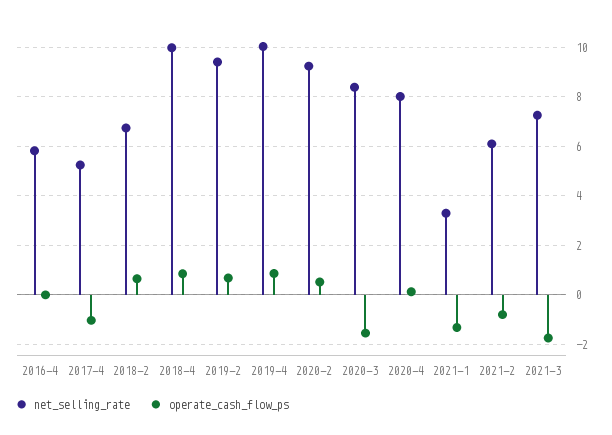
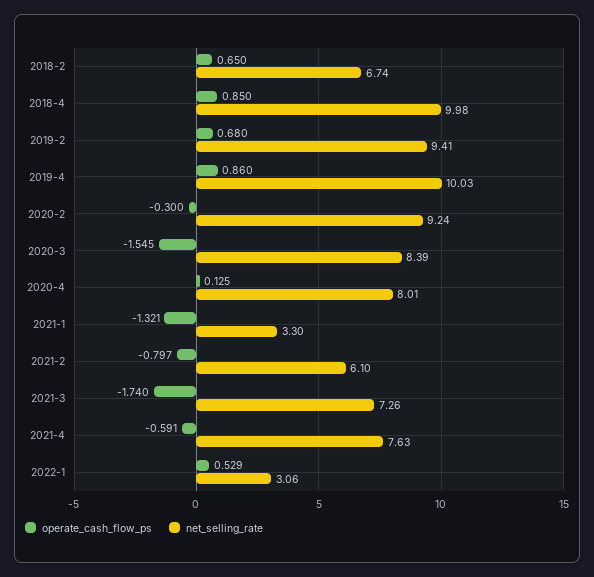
net_selling_rate, 2016-4: 5.75 -> none
operate_cash_flow_ps, 2016-4: 0 -> none
net_selling_rate, 2017-4: 5.25 -> none
operate_cash_flow_ps, 2017-4: -1 -> none
operate_cash_flow_ps, 2020-2: 0.5 -> -0.3
operate_cash_flow_ps, 2021-4: none -> -0.591
net_selling_rate, 2021-4: none -> 7.63
operate_cash_flow_ps, 2022-1: none -> 0.529
net_selling_rate, 2022-1: none -> 3.06

